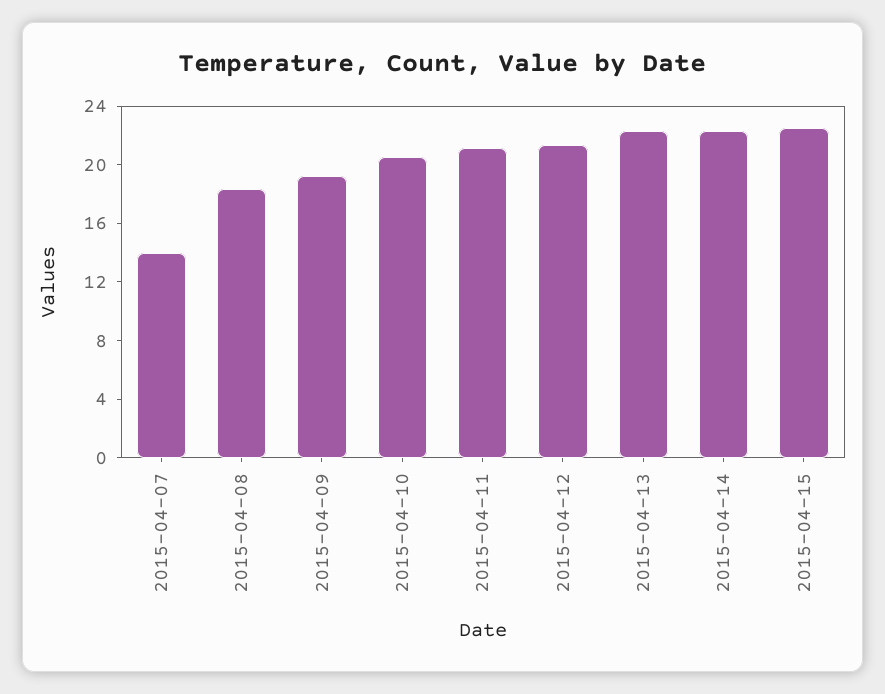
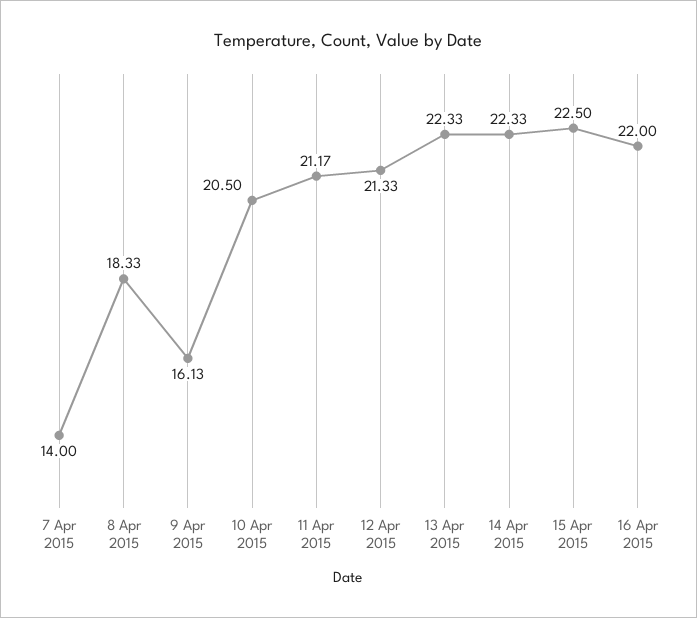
2015-04-09: 19 -> 16.13
16 Apr 2015: none -> 22

